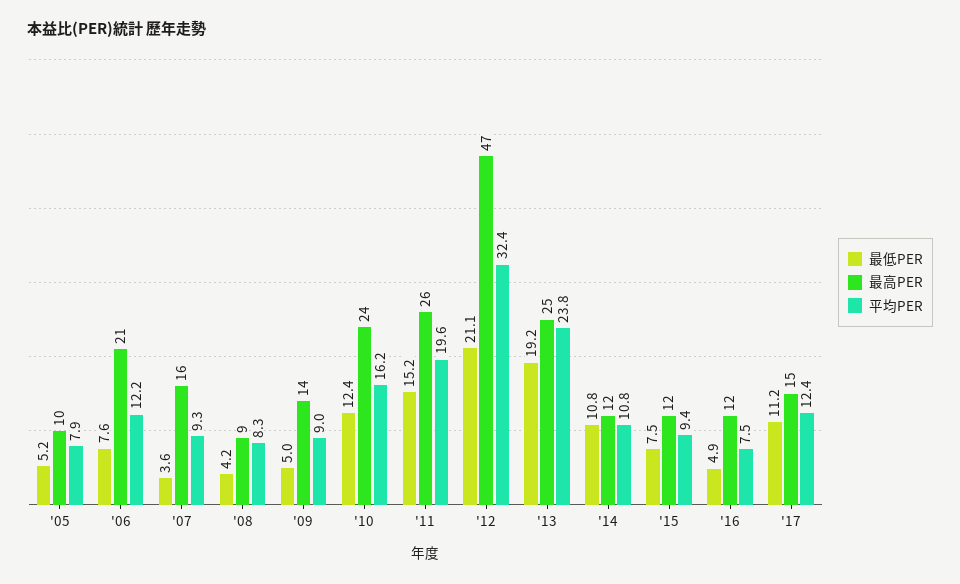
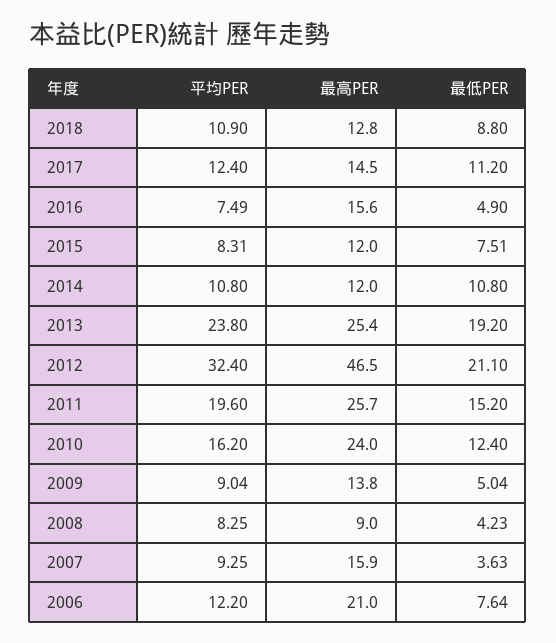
最低PER, '05: 5.2 -> none
最高PER, '05: 10 -> none
平均PER, '05: 7.9 -> none
平均PER, '15: 9.4 -> 8.31
最高PER, '16: 12 -> 15.6
平均PER, 2018: none -> 10.9
最高PER, 2018: none -> 12.8
最低PER, 2018: none -> 8.8

